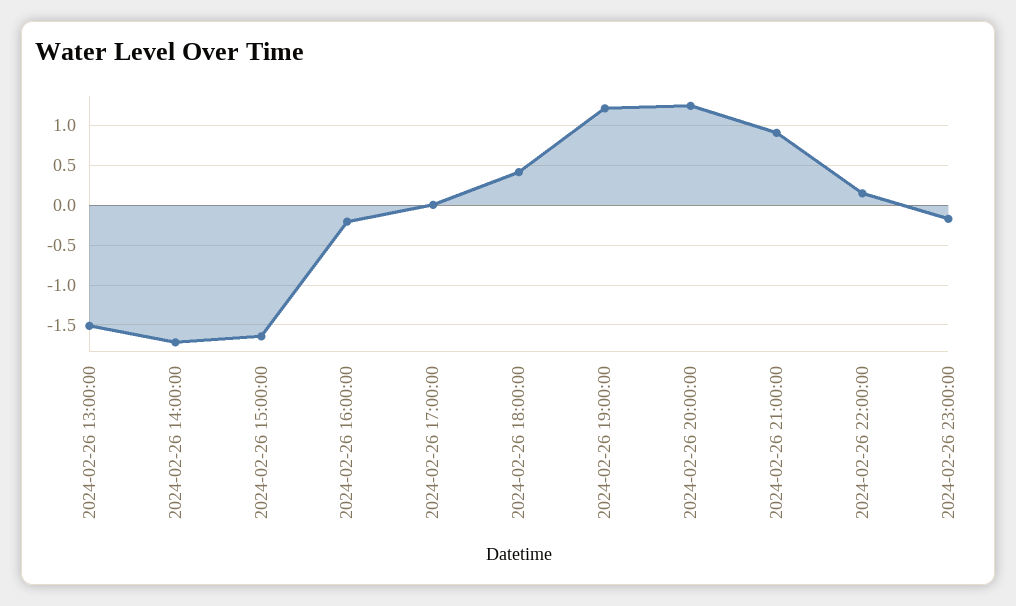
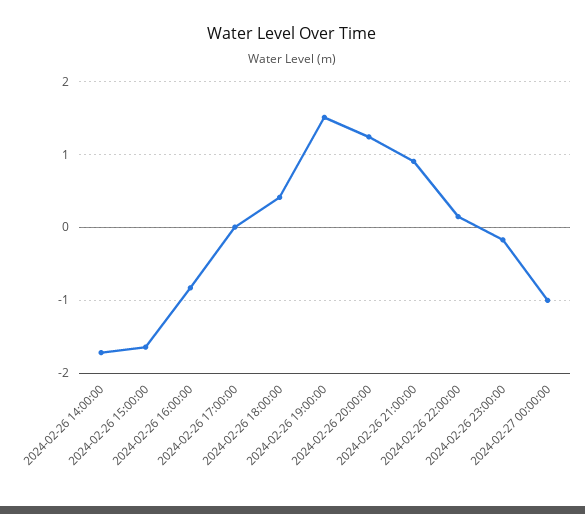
2024-02-26 13:00:00: -1.5 -> none
2024-02-26 16:00:00: -0.2 -> -0.8
2024-02-26 19:00:00: 1.2 -> 1.5
2024-02-27 00:00:00: none -> -1

